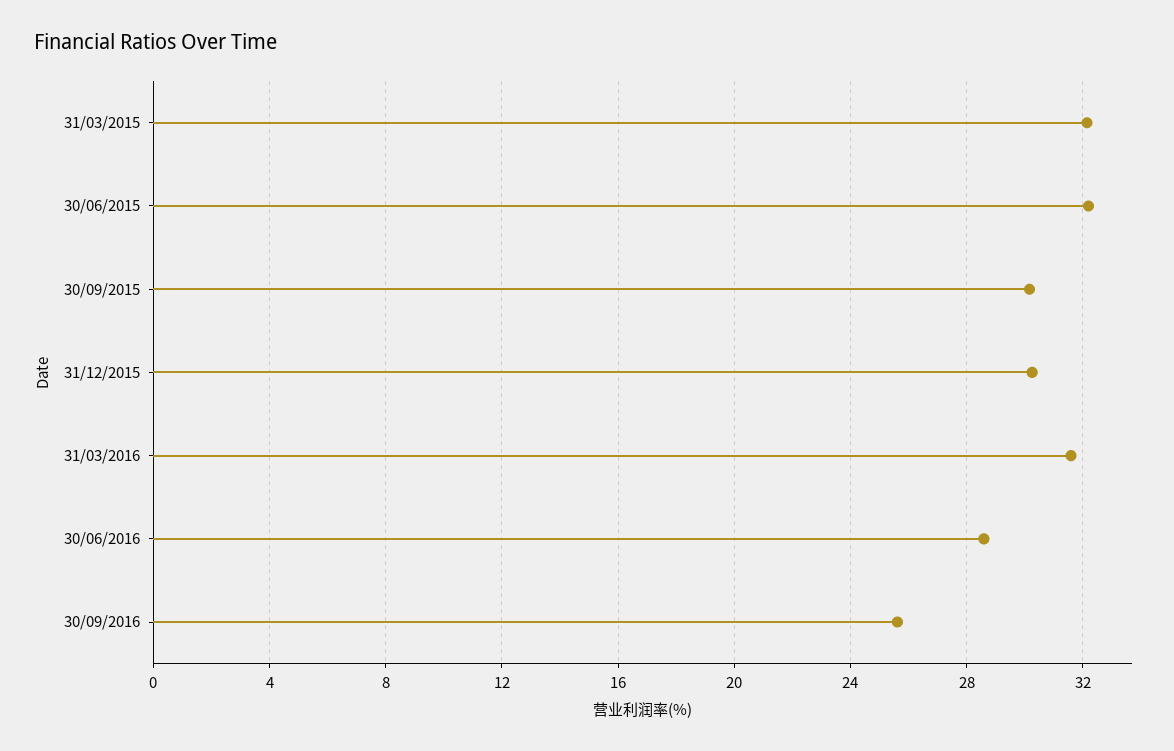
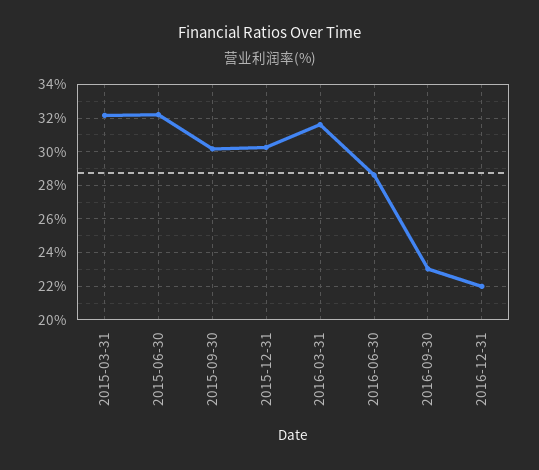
30/09/2016: 25.5 -> 23
2016-12-31: none -> 22

